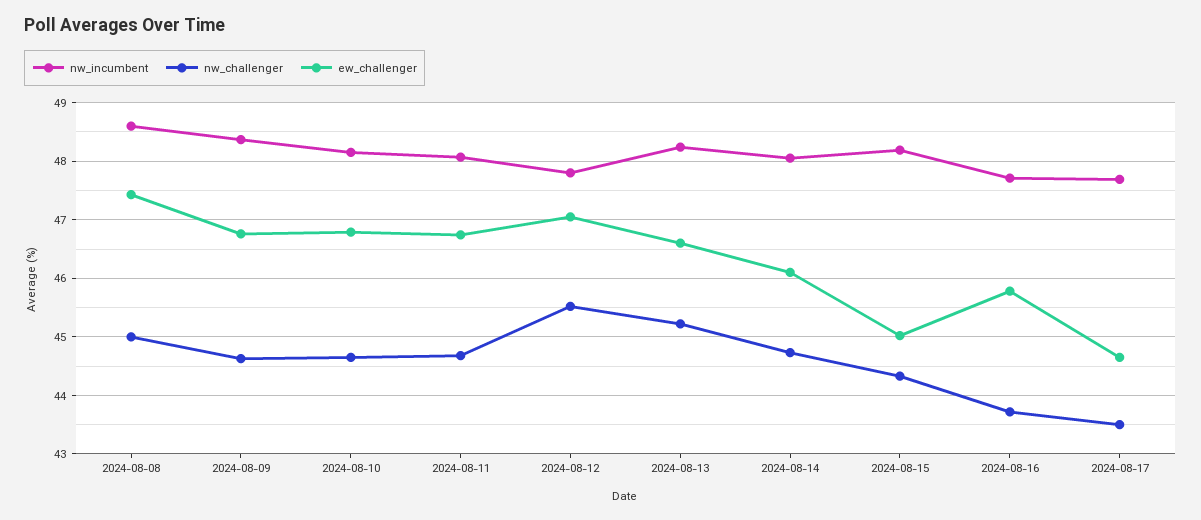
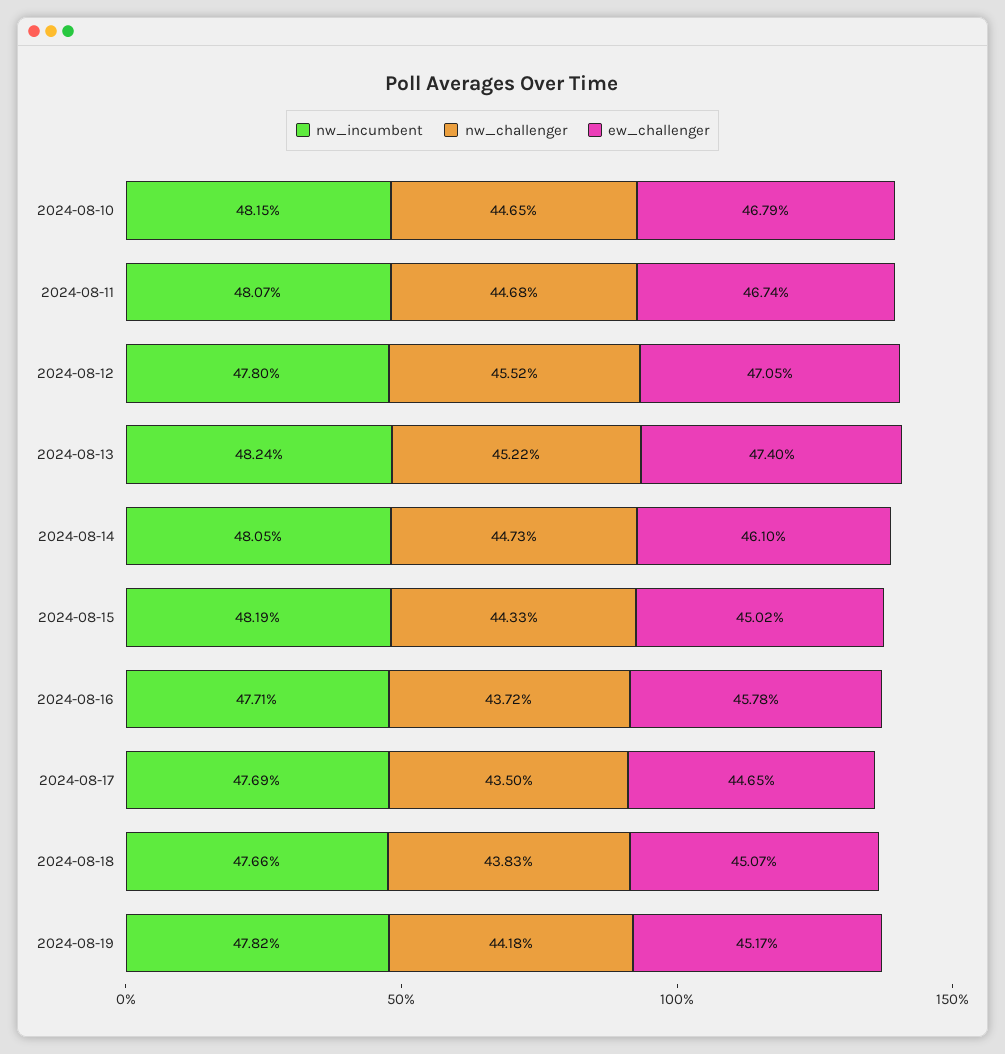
nw_incumbent, 2024-08-08: 48.6 -> none
nw_challenger, 2024-08-08: 45 -> none
ew_challenger, 2024-08-08: 47.4 -> none
nw_incumbent, 2024-08-09: 48.4 -> none
nw_challenger, 2024-08-09: 44.6 -> none
ew_challenger, 2024-08-09: 46.8 -> none
ew_challenger, 2024-08-13: 46.6 -> 47.4
nw_incumbent, 2024-08-18: none -> 47.66
nw_challenger, 2024-08-18: none -> 43.83
ew_challenger, 2024-08-18: none -> 45.07
nw_incumbent, 2024-08-19: none -> 47.82
nw_challenger, 2024-08-19: none -> 44.18
ew_challenger, 2024-08-19: none -> 45.17

